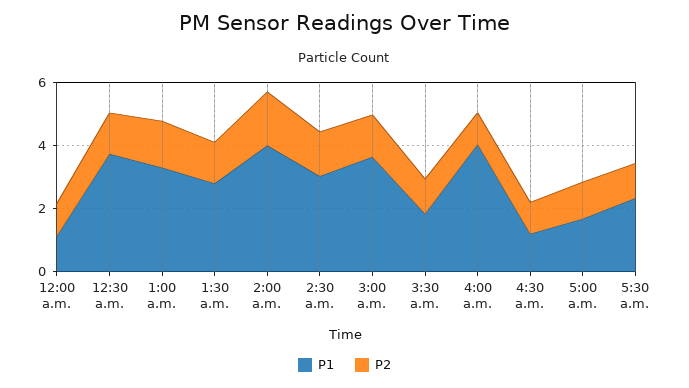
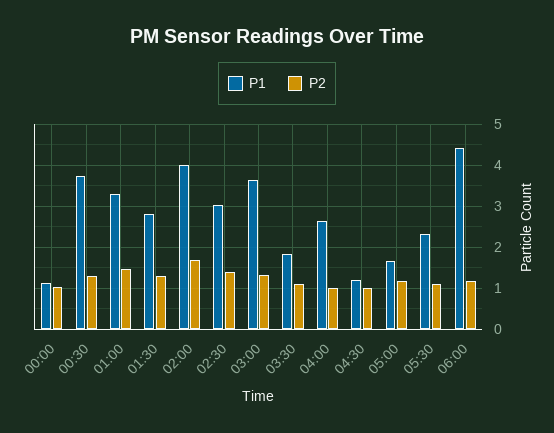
P1, 4:00 a.m.: 4 -> 2.6
P1, 06:00: none -> 4.4
P2, 06:00: none -> 1.2

